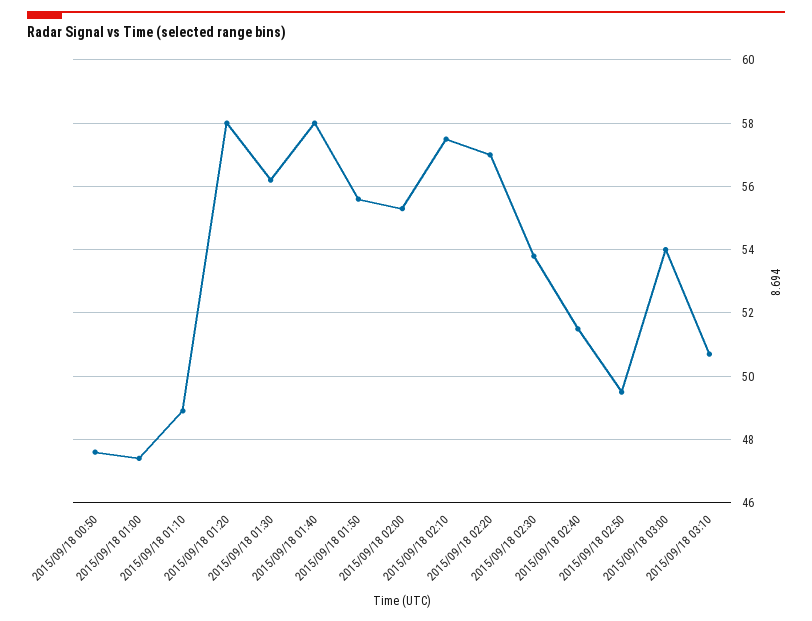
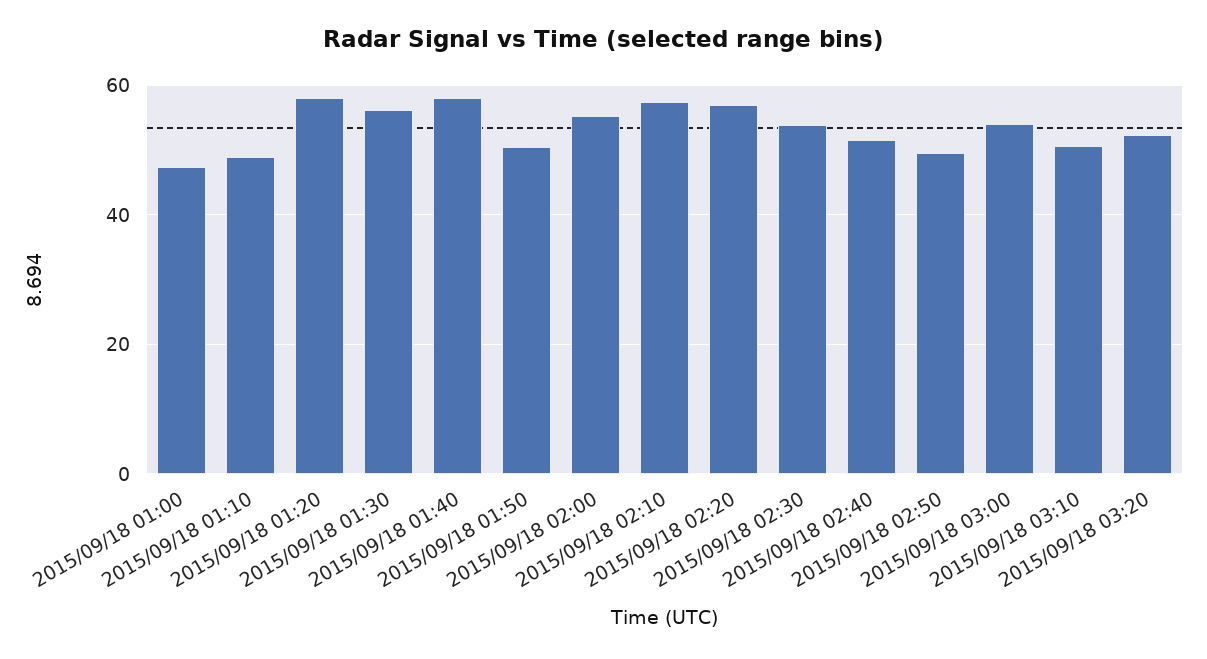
2015/09/18 00:50: 47.5 -> none
2015/09/18 01:50: 55.5 -> 50
2015/09/18 03:20: none -> 52

